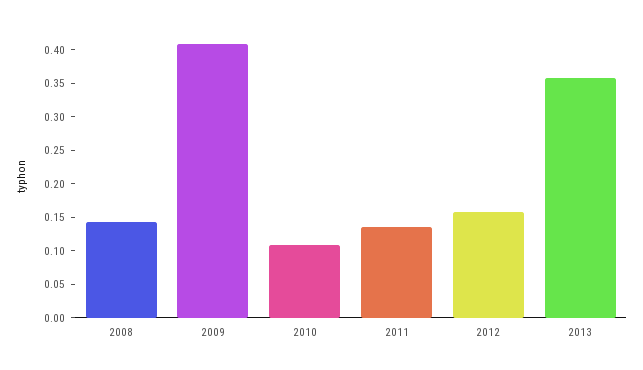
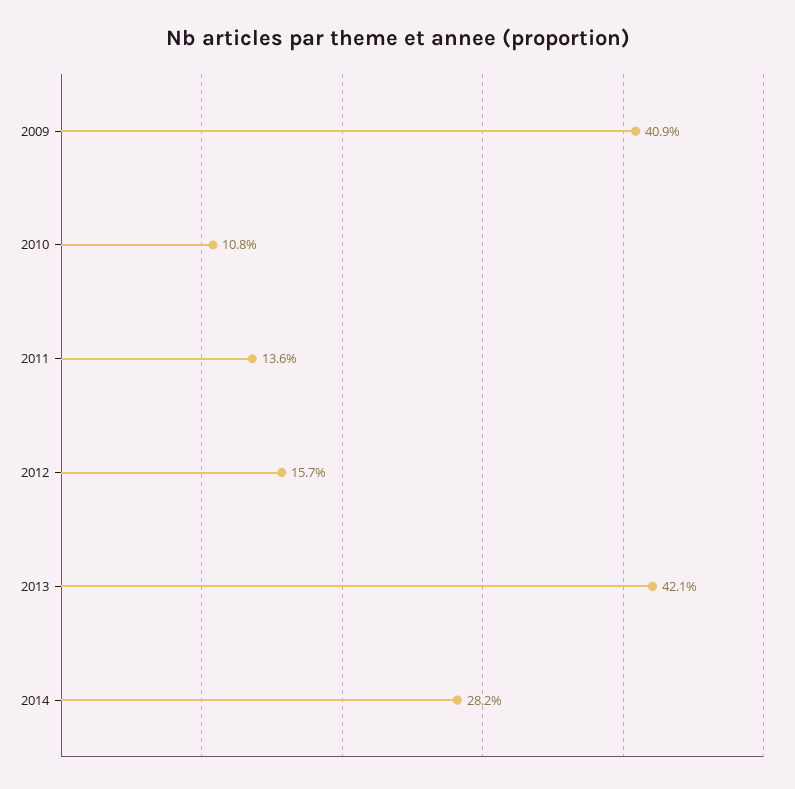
2008: 0.15 -> none
2013: 0.35 -> 0.421
2014: none -> 0.282

